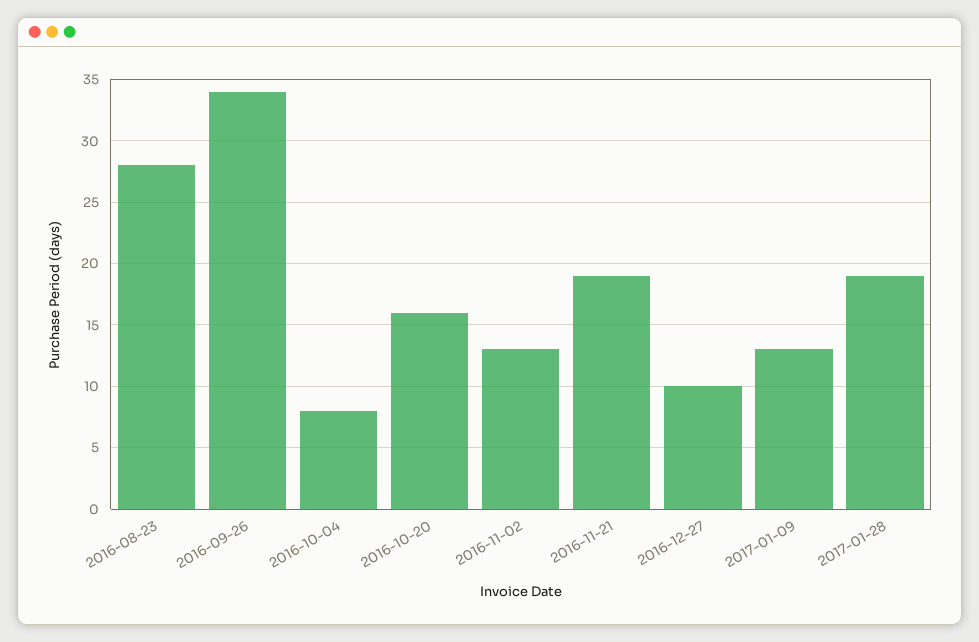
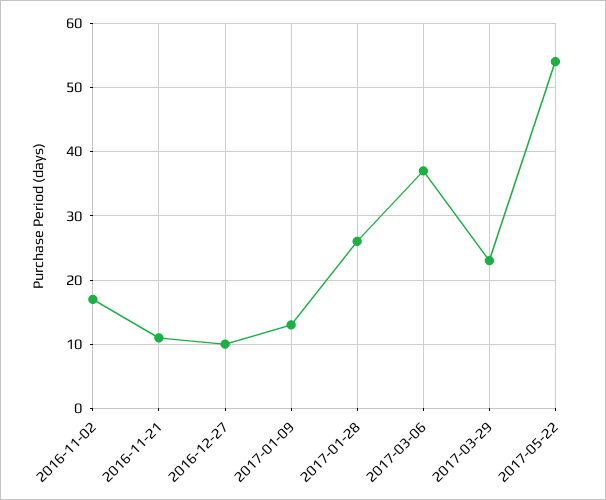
2016-08-23: 28 -> none
2016-09-26: 34 -> none
2016-10-04: 8 -> none
2016-10-20: 16 -> none
2016-11-02: 13 -> 17
2016-11-21: 19 -> 11
2017-01-28: 19 -> 26
2017-03-06: none -> 37
2017-03-29: none -> 23
2017-05-22: none -> 54

